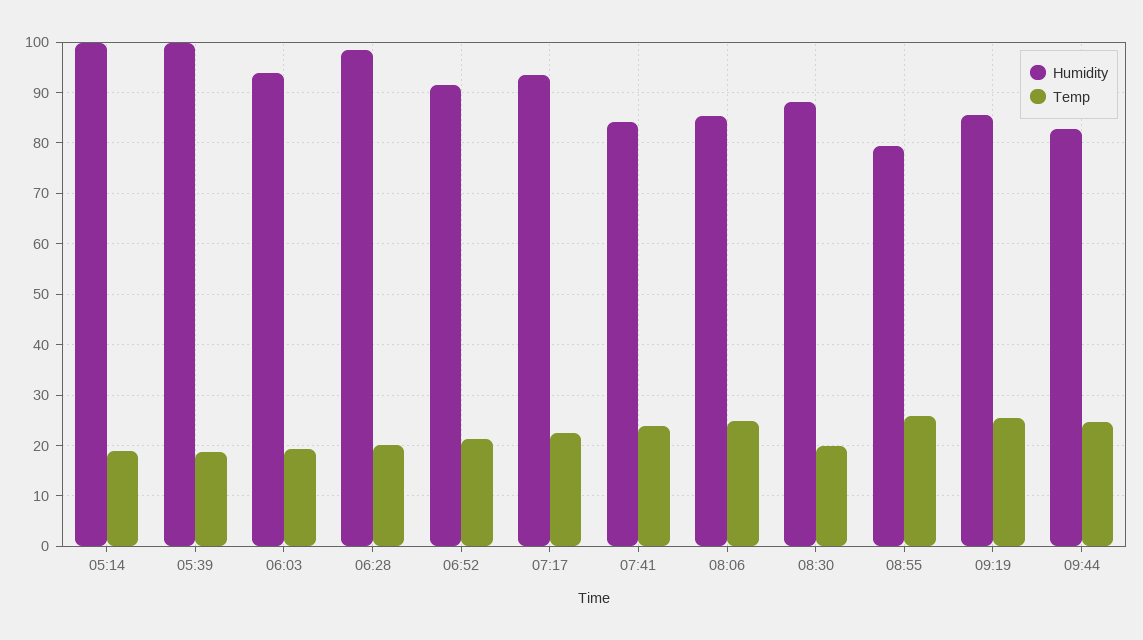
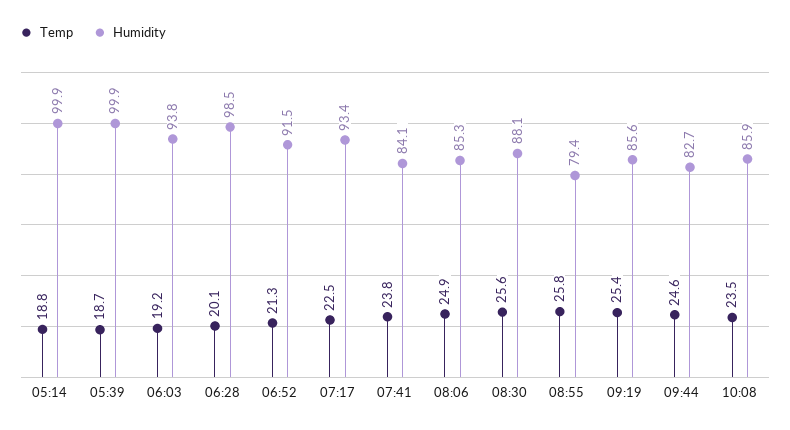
Temp, 08:30: 20 -> 25.6
Temp, 10:08: none -> 23.5
Humidity, 10:08: none -> 85.9

